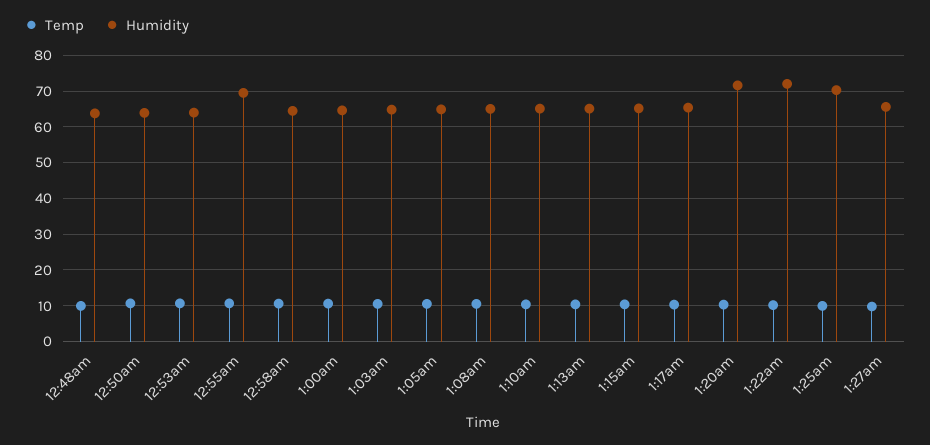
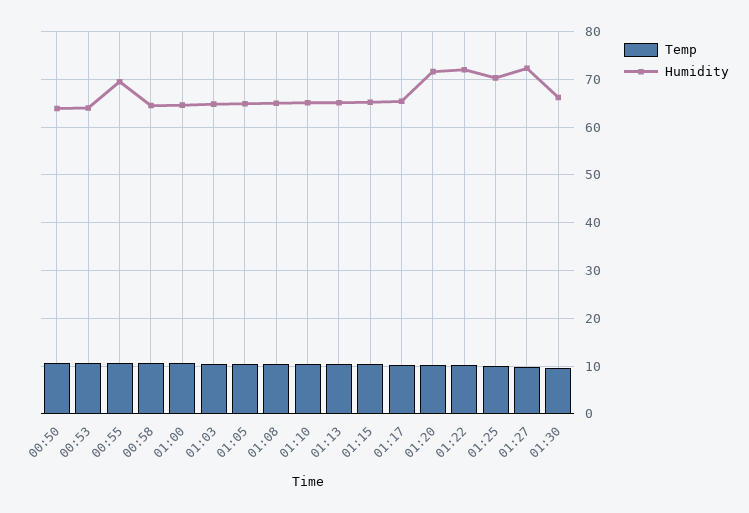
Temp, 12:48am: 10 -> none
Humidity, 12:48am: 64 -> none
Humidity, 1:27am: 66 -> 72
Temp, 01:30: none -> 10
Humidity, 01:30: none -> 66

